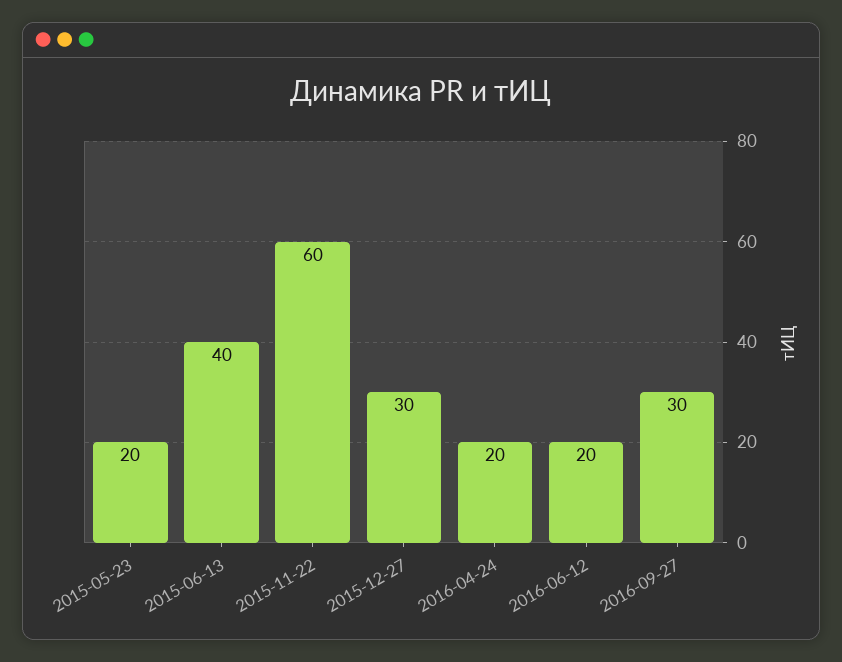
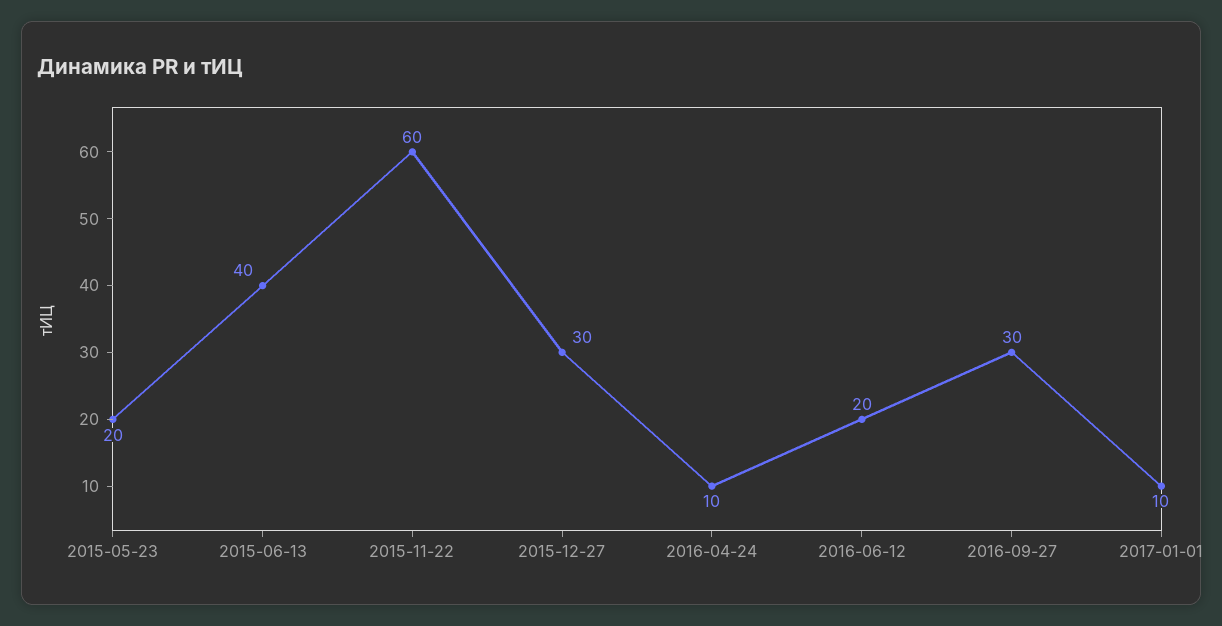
2016-04-24: 20 -> 10
2017-01-01: none -> 10

